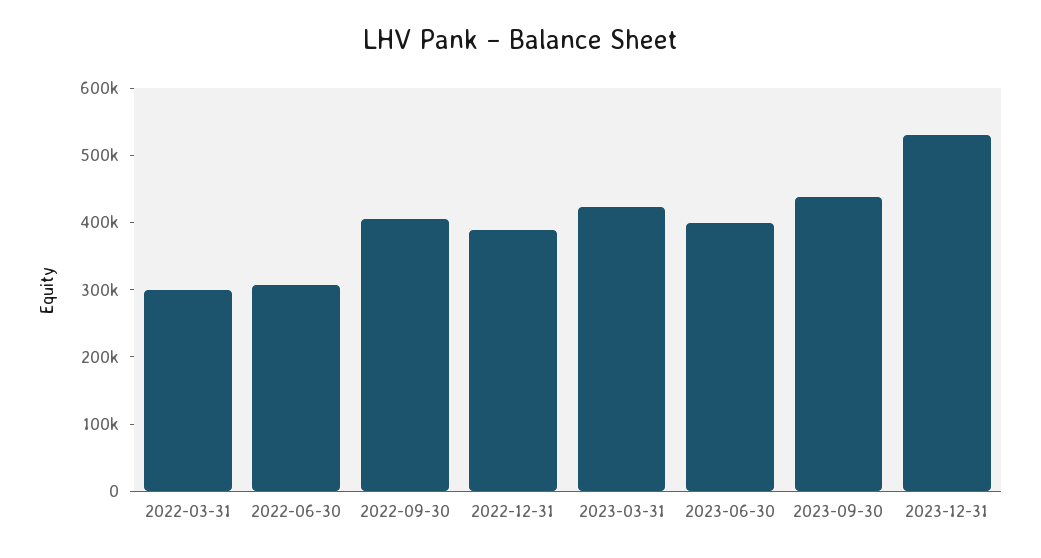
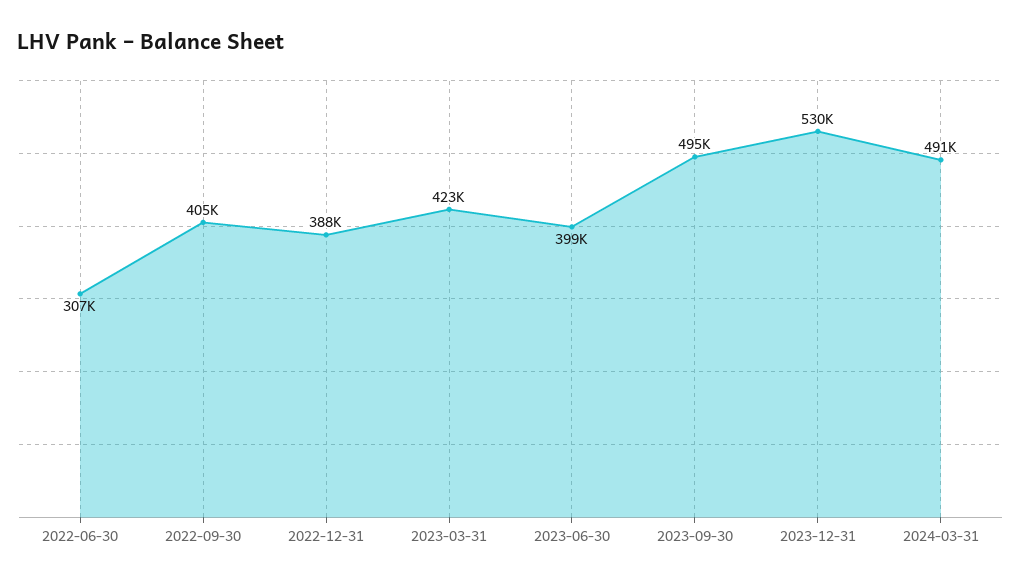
2022-03-31: 300000 -> none
2023-09-30: 440000 -> 495000
2024-03-31: none -> 491000

